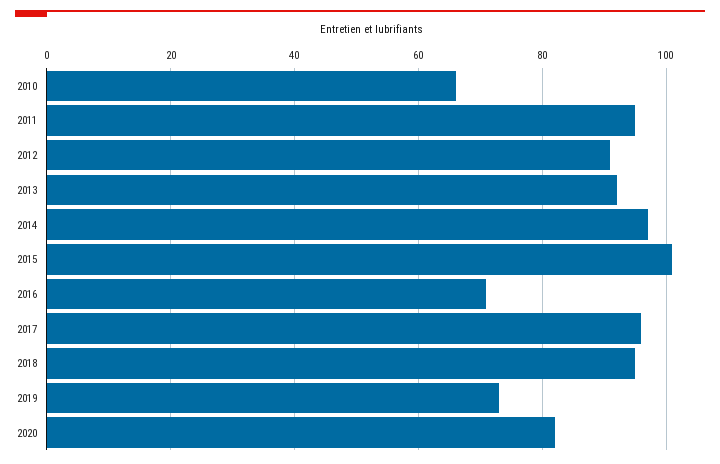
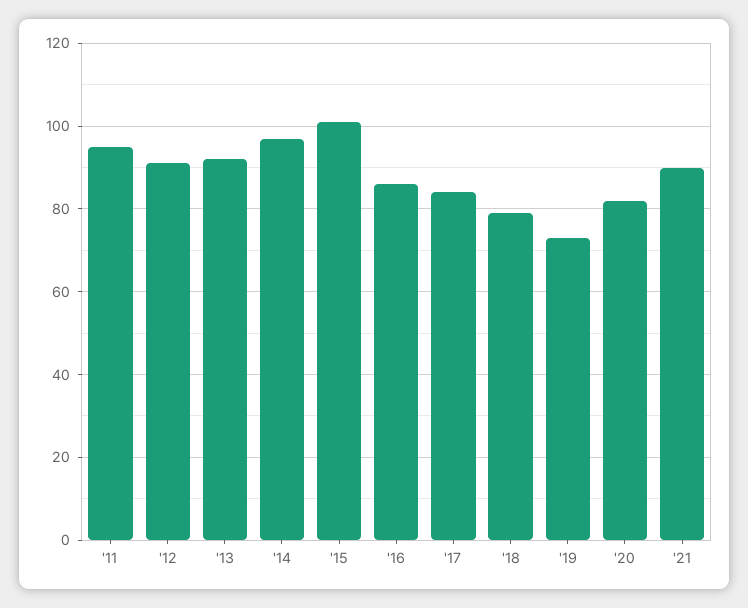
2010: 65 -> none
2016: 70 -> 85
2017: 95 -> 85
2018: 95 -> 80
'21: none -> 90

